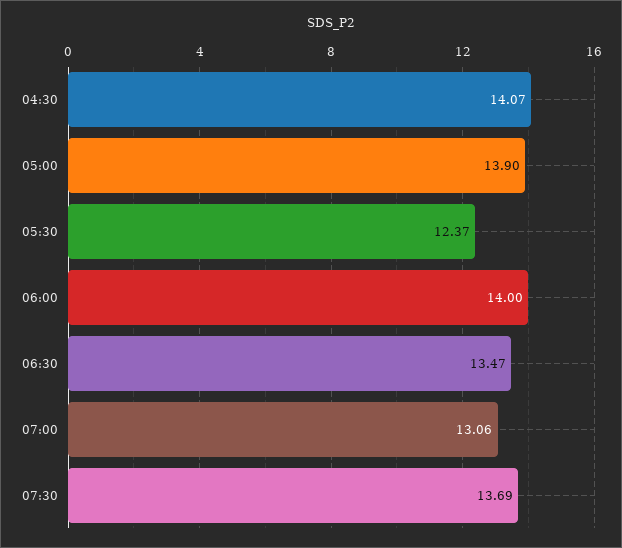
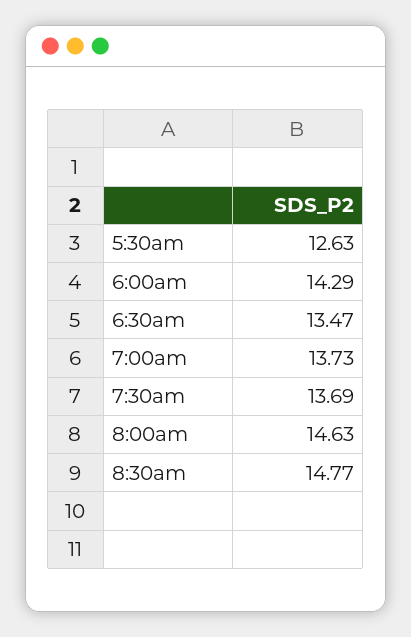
04:30: 14.07 -> none
05:00: 13.9 -> none
05:30: 12.37 -> 12.63
06:00: 14 -> 14.29
07:00: 13.06 -> 13.73
8:00am: none -> 14.63
8:30am: none -> 14.77

